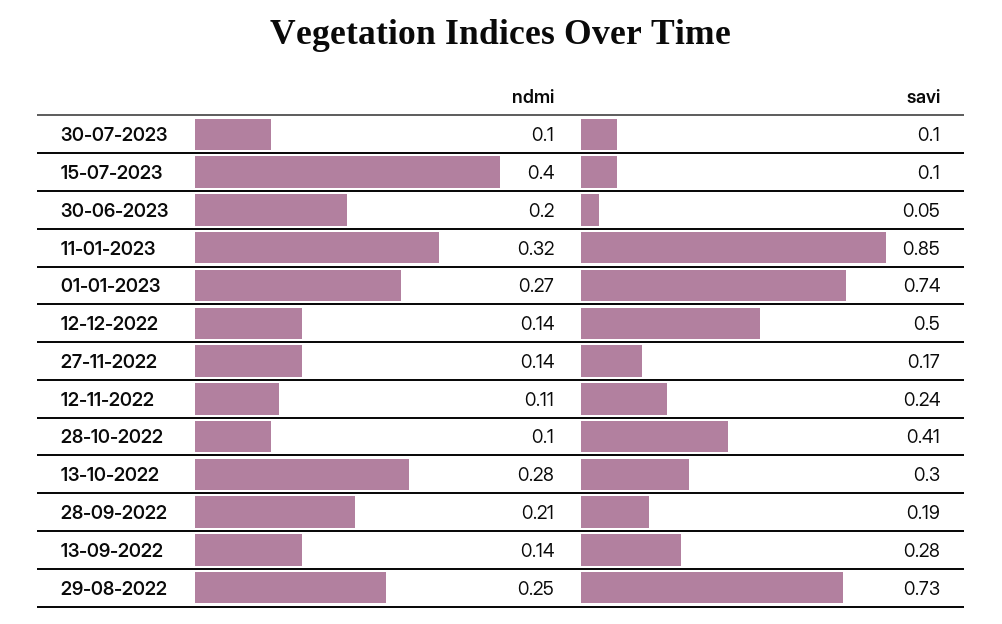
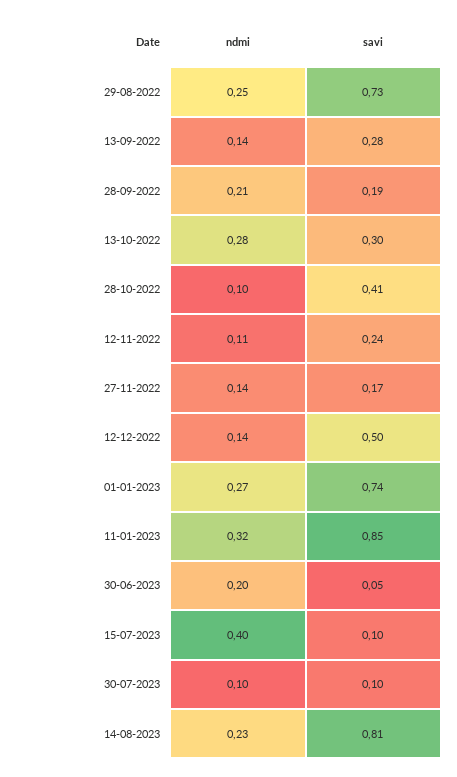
ndmi, 14-08-2023: none -> 0.23
savi, 14-08-2023: none -> 0.81

